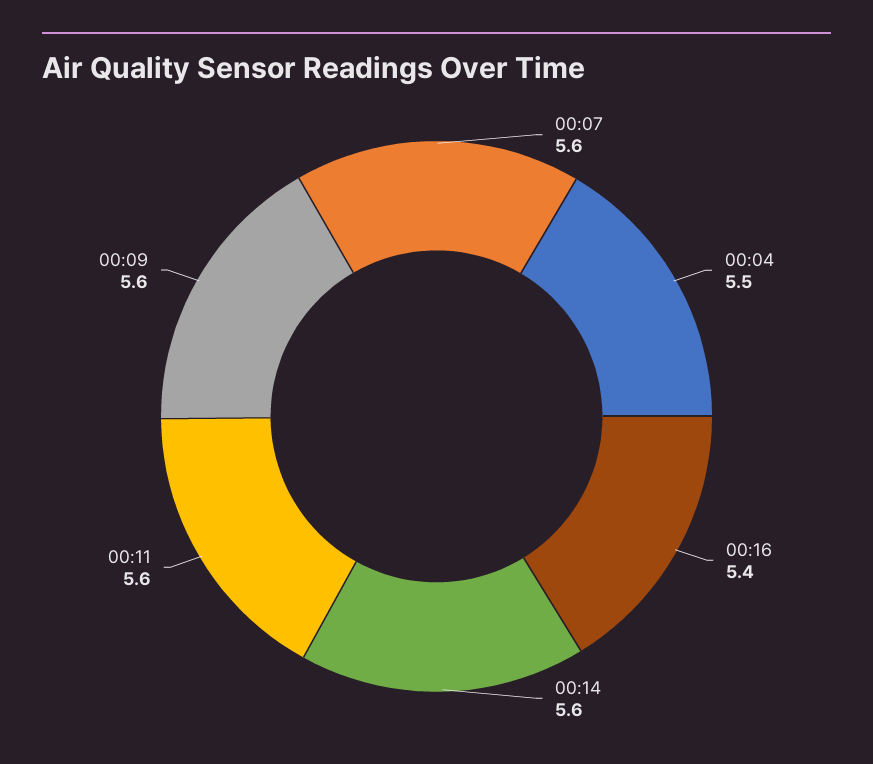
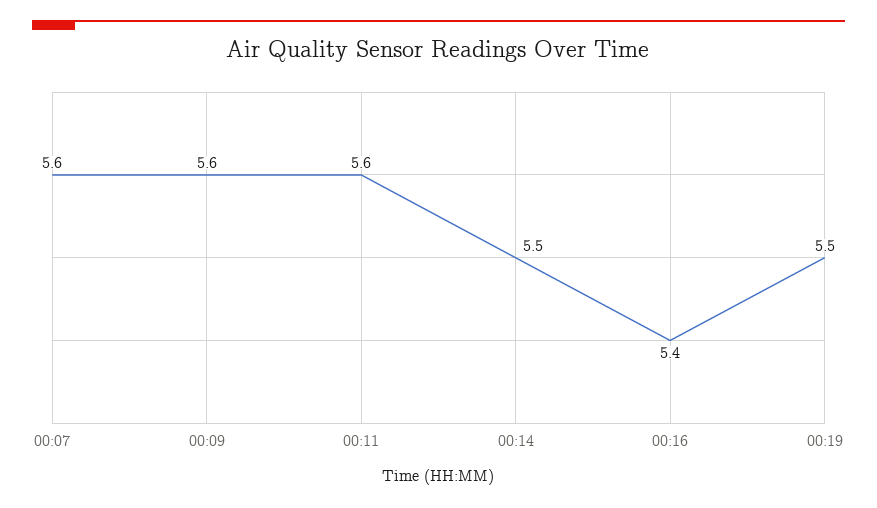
00:04: 5.5 -> none
00:14: 5.6 -> 5.5
00:19: none -> 5.5

